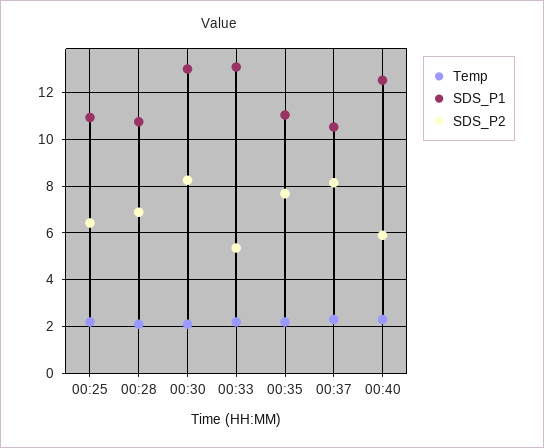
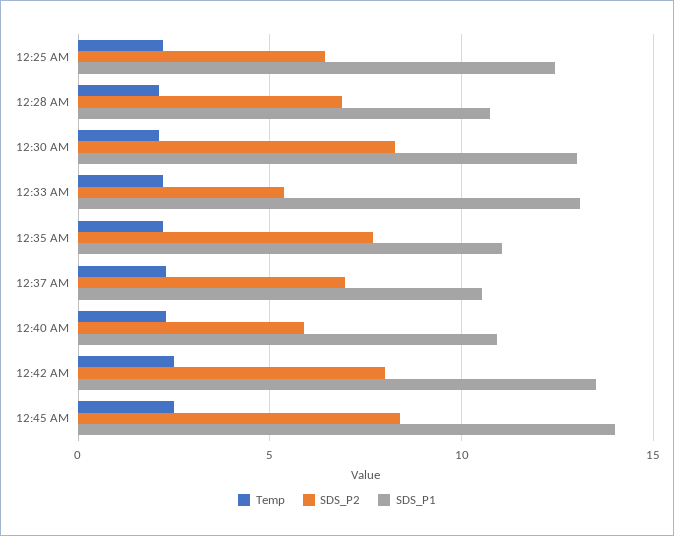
SDS_P1, 00:25: 11 -> 12.5
SDS_P2, 00:37: 8 -> 7
SDS_P1, 00:40: 12.5 -> 11
Temp, 12:42 AM: none -> 2.5
SDS_P2, 12:42 AM: none -> 8
SDS_P1, 12:42 AM: none -> 13.5
Temp, 12:45 AM: none -> 2.5
SDS_P2, 12:45 AM: none -> 8.5
SDS_P1, 12:45 AM: none -> 14

